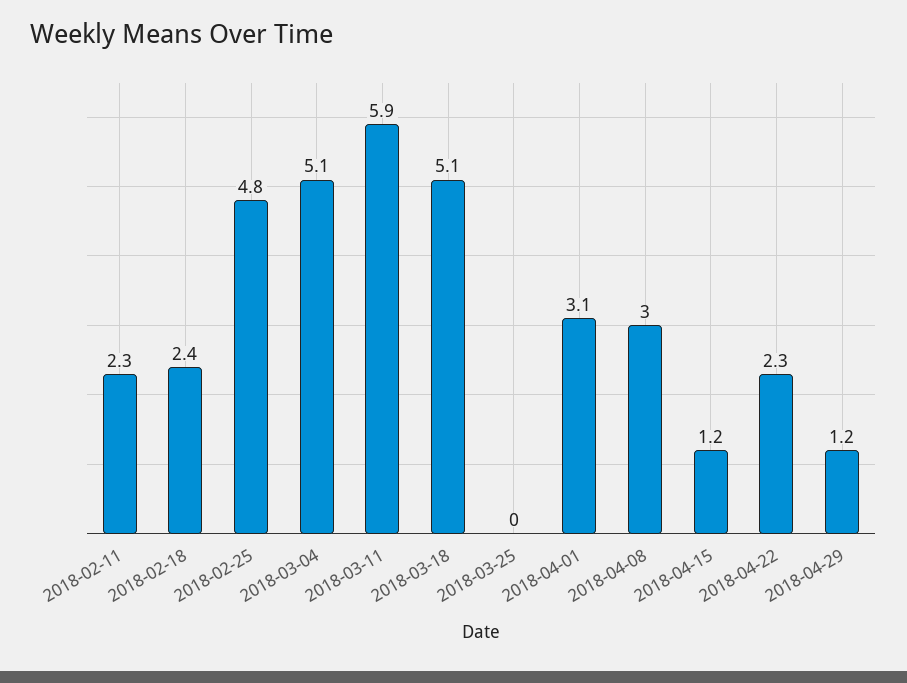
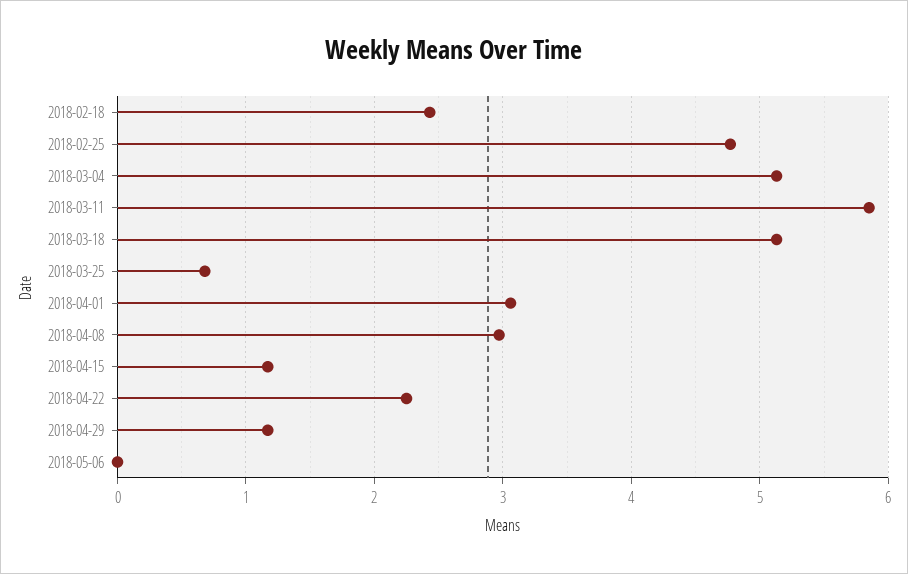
2018-02-11: 2.3 -> none
2018-03-25: 0 -> 0.7
2018-05-06: none -> 0

